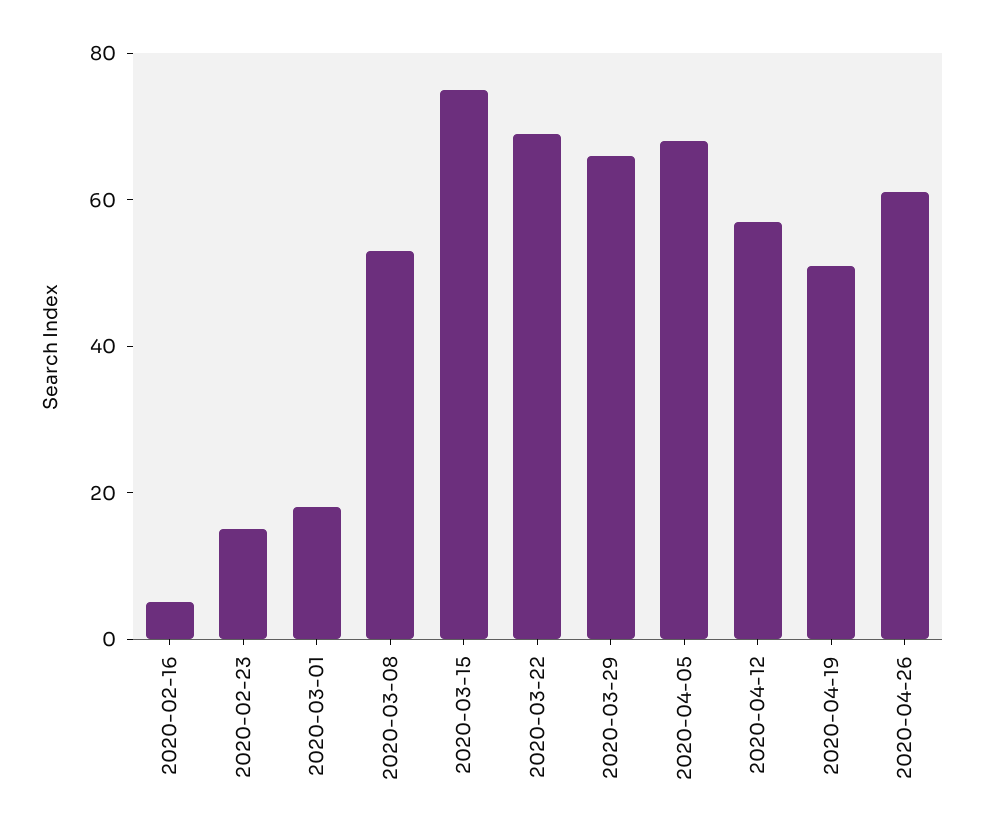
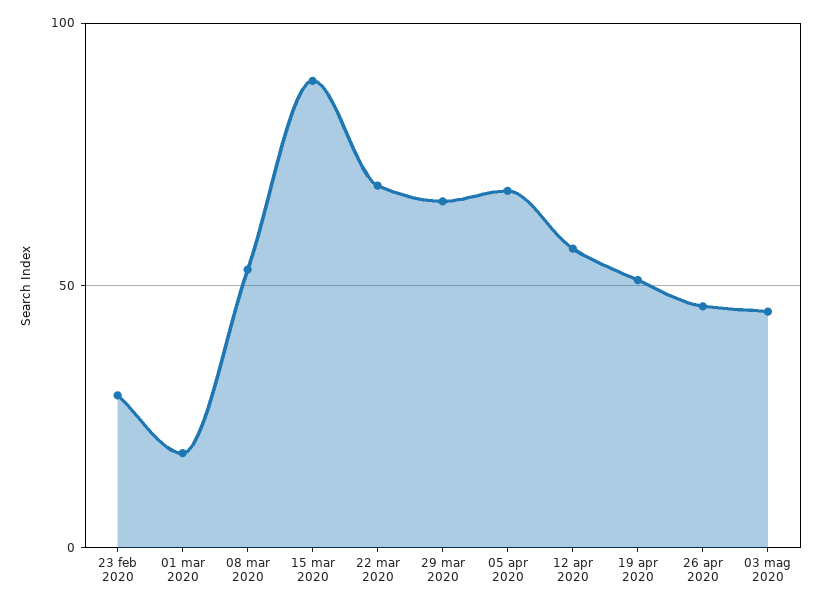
2020-02-16: 5 -> none
2020-02-23: 15 -> 30
2020-03-15: 75 -> 90
2020-04-26: 60 -> 45
03 mag 2020: none -> 45

